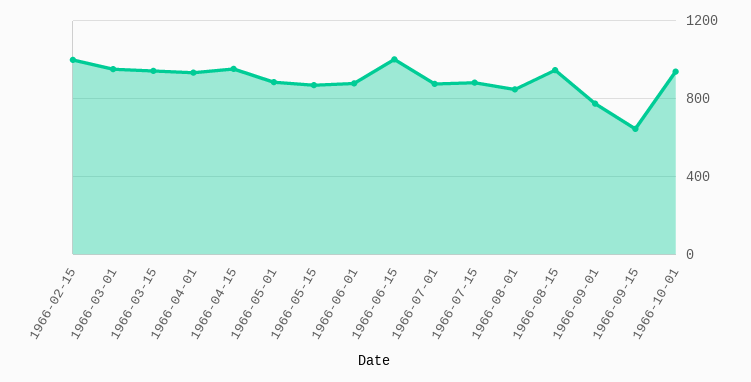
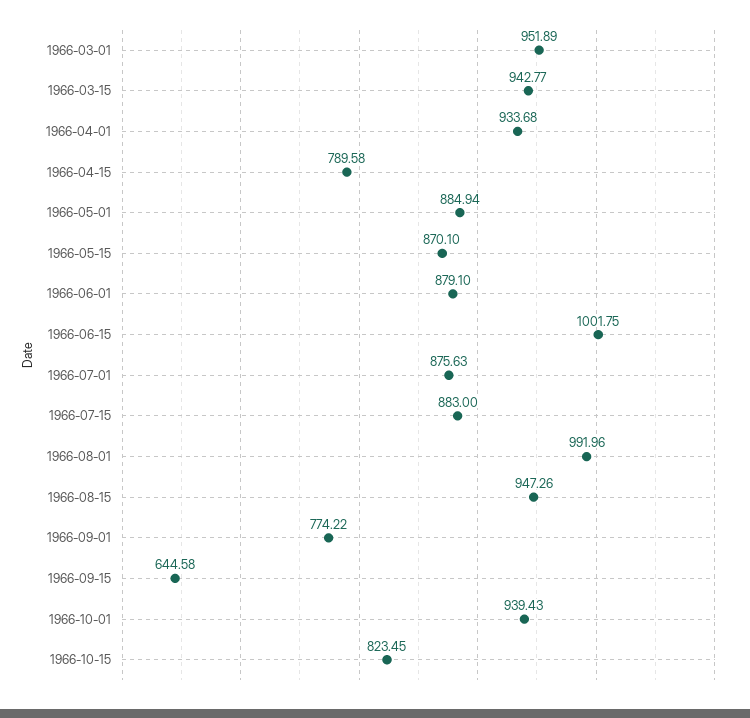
1966-02-15: 1000 -> none
1966-04-15: 950 -> 789.58
1966-08-01: 850 -> 991.96
1966-10-15: none -> 823.45

